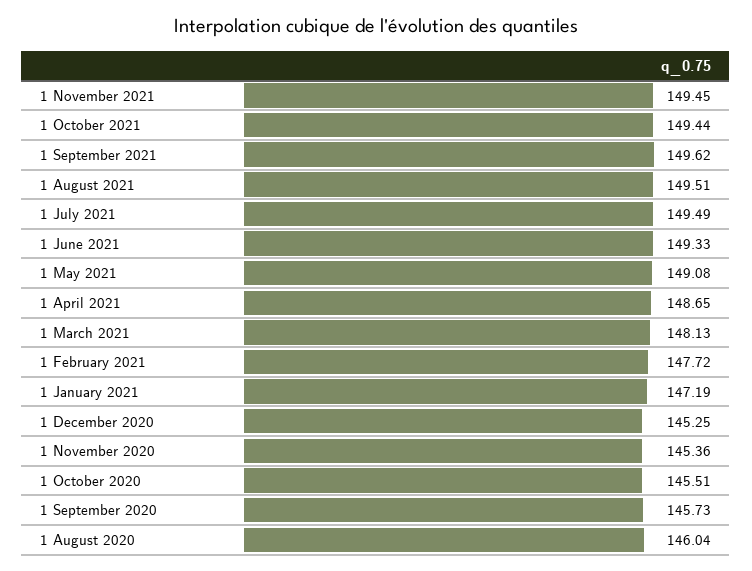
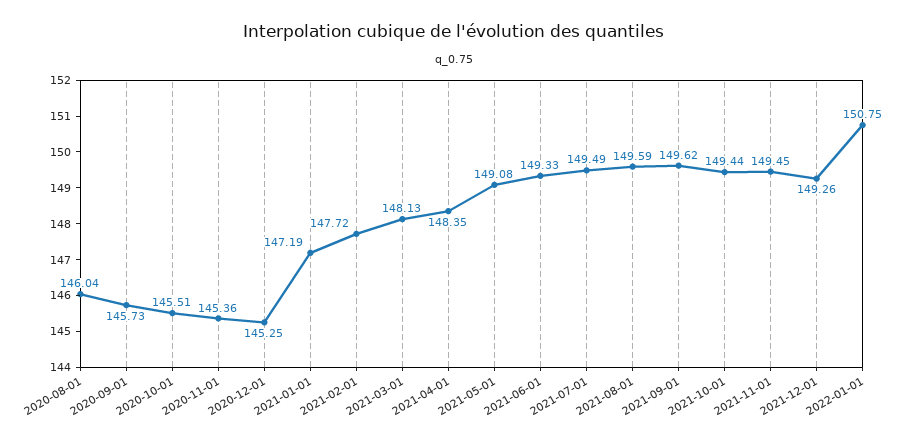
1 August 2021: 149.51 -> 149.59
1 April 2021: 148.65 -> 148.35
2021-12-01: none -> 149.26
2022-01-01: none -> 150.75

